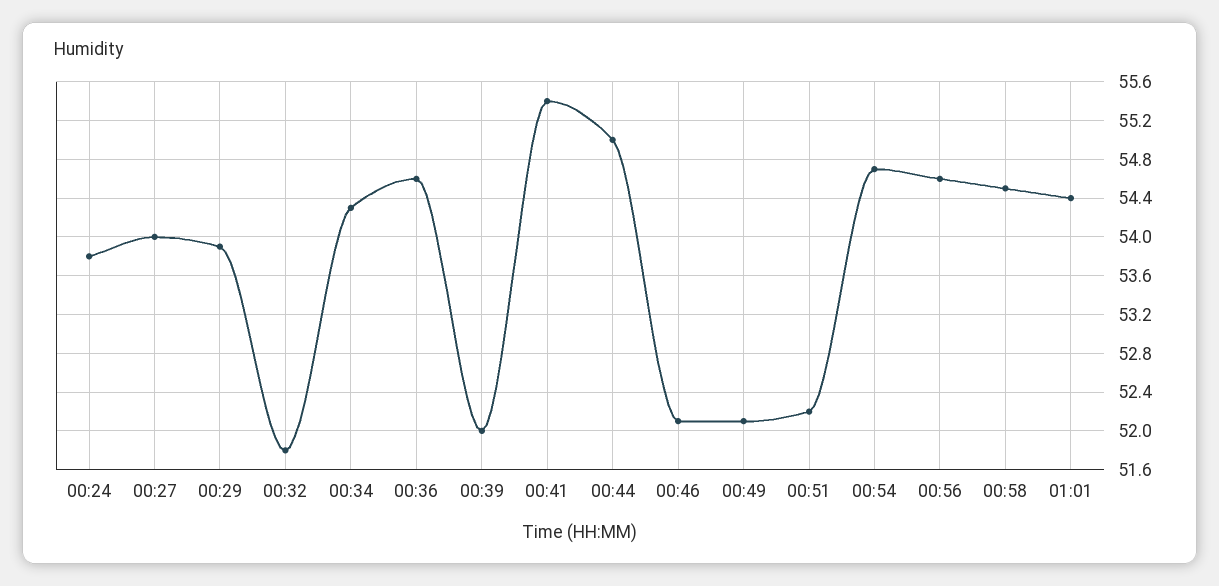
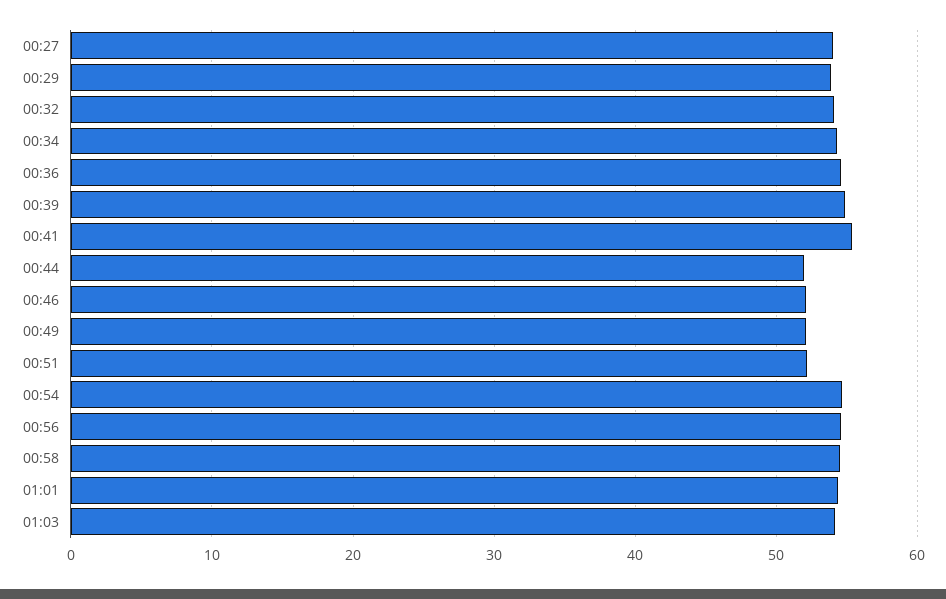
00:24: 53.8 -> none
00:32: 51.8 -> 54
00:39: 52 -> 55
00:44: 55 -> 52
01:03: none -> 54

